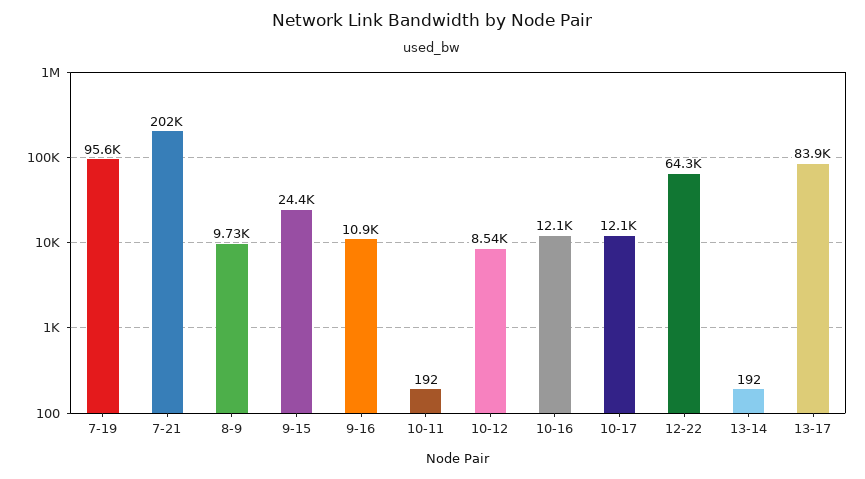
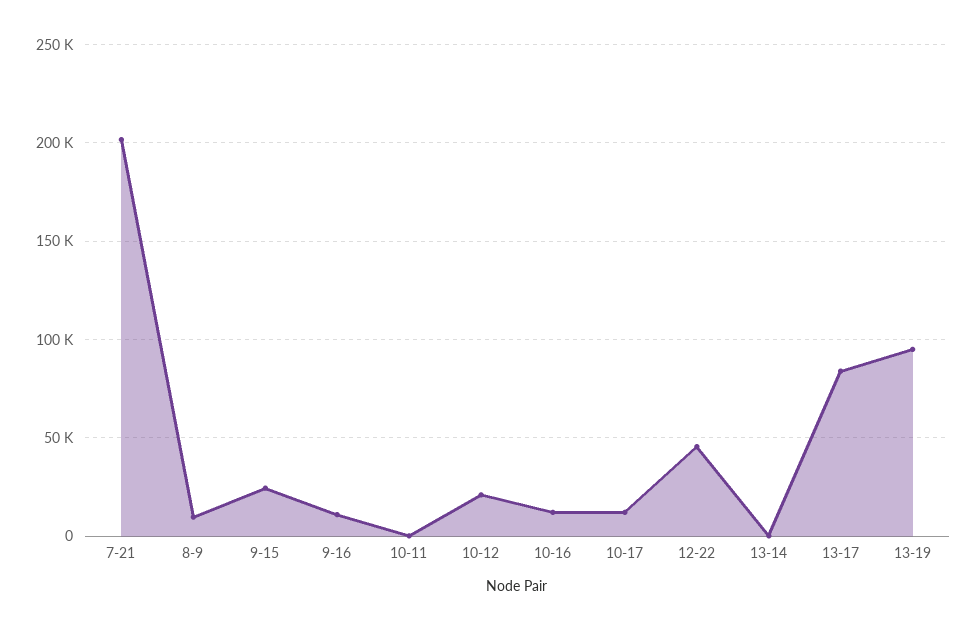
7-19: 95600 -> none
10-12: 8540 -> 20000
12-22: 64300 -> 45000
13-19: none -> 95000

